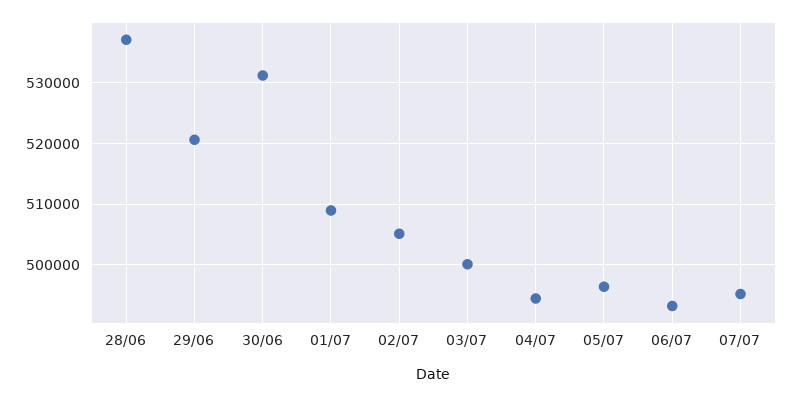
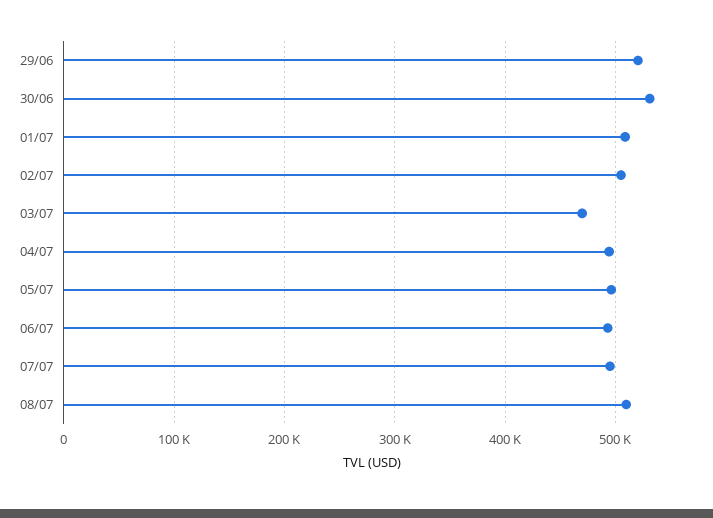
28/06: 537000 -> none
03/07: 500000 -> 470000
08/07: none -> 510000

